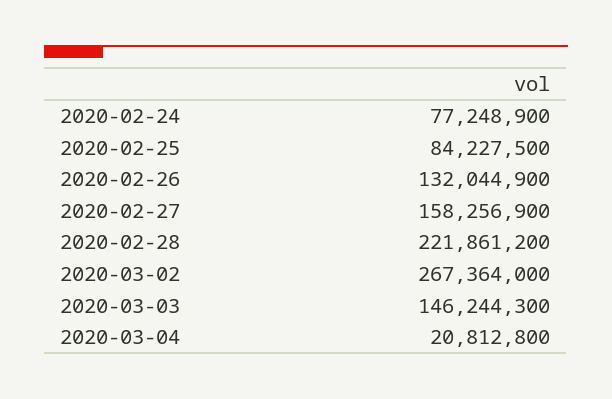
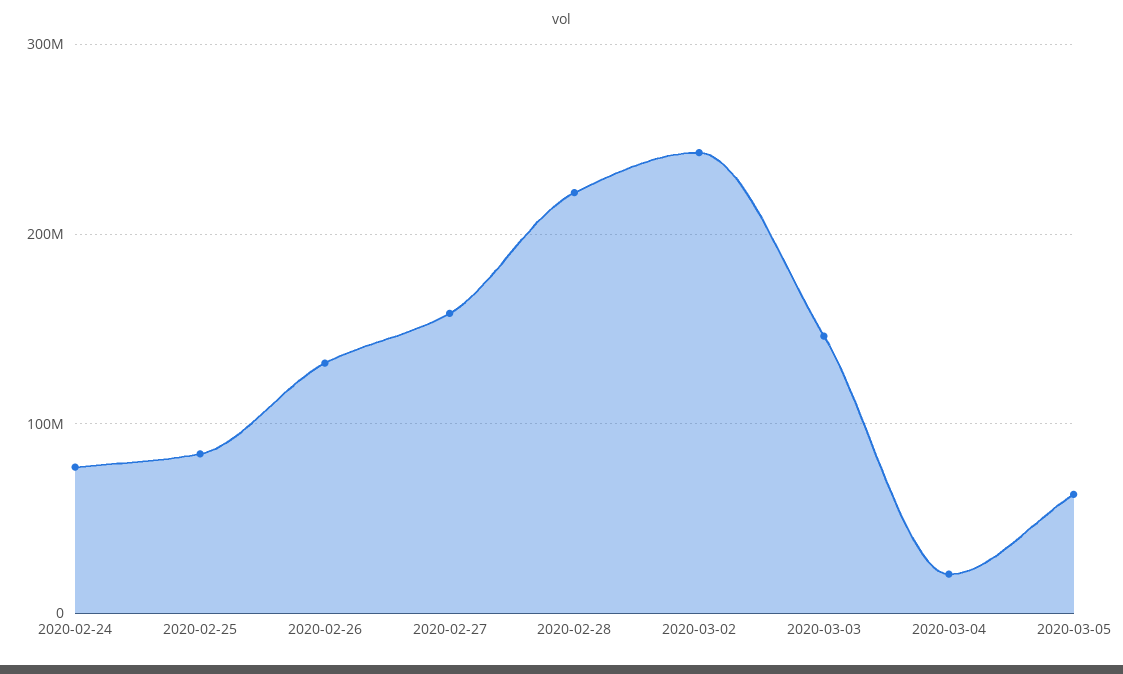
2020-03-02: 267364000 -> 240000000
2020-03-05: none -> 60000000

